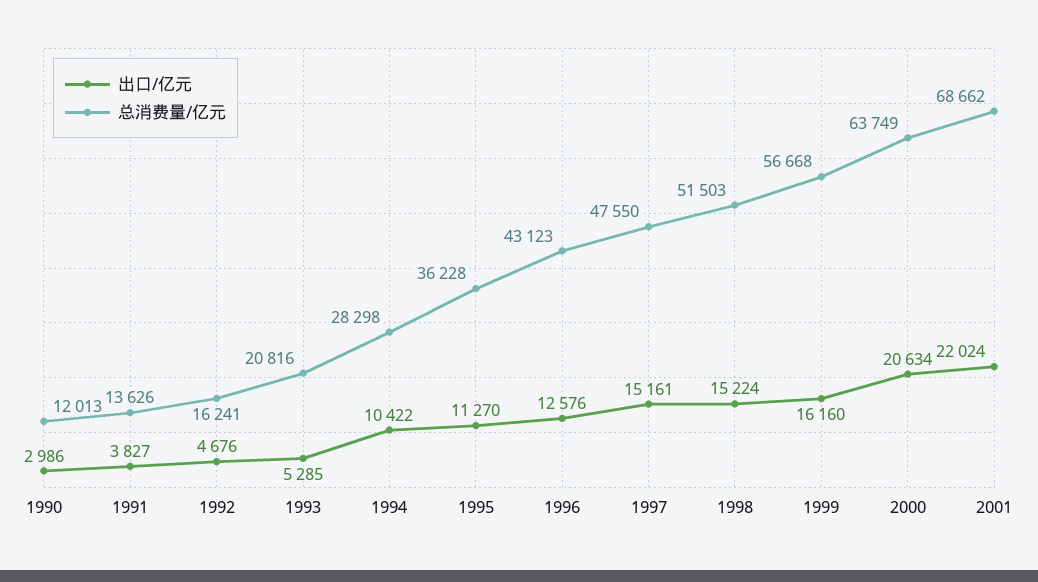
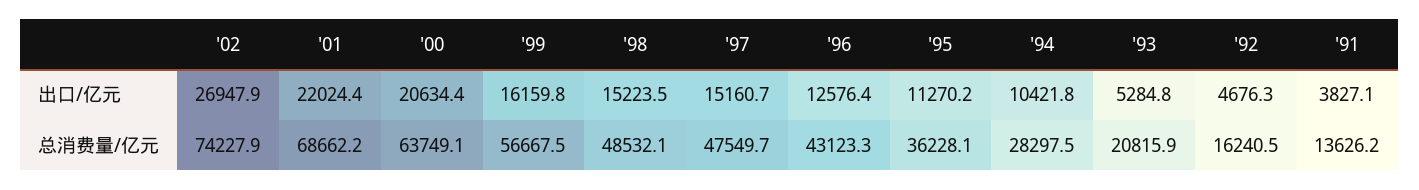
出口/亿元, 1990: 2986 -> none
总消费量/亿元, 1990: 12013 -> none
总消费量/亿元, 1998: 51503 -> 48532.1
出口/亿元, '02: none -> 26947.9
总消费量/亿元, '02: none -> 74227.9

